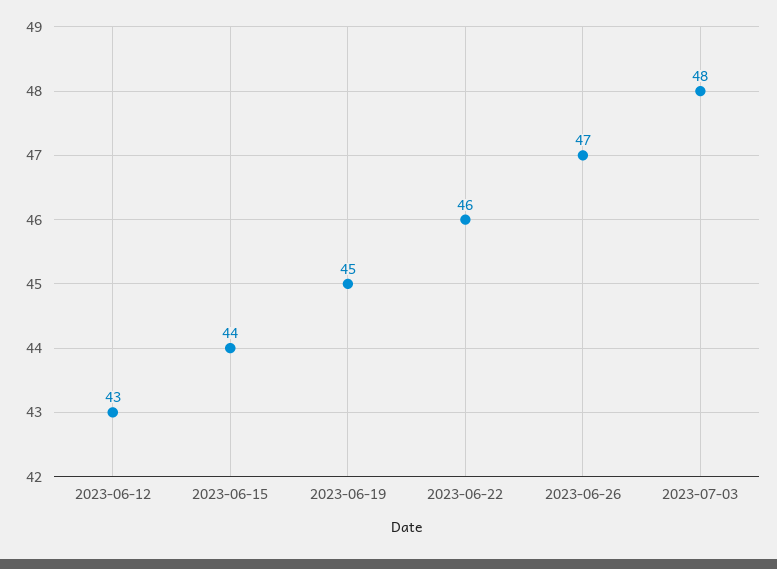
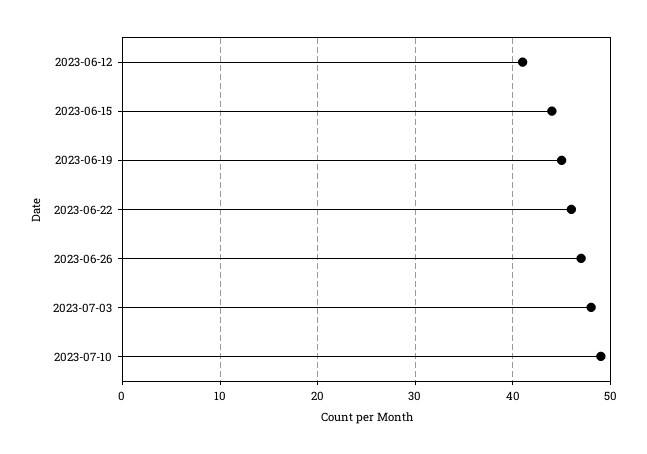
2023-06-12: 43 -> 41
2023-07-10: none -> 49

